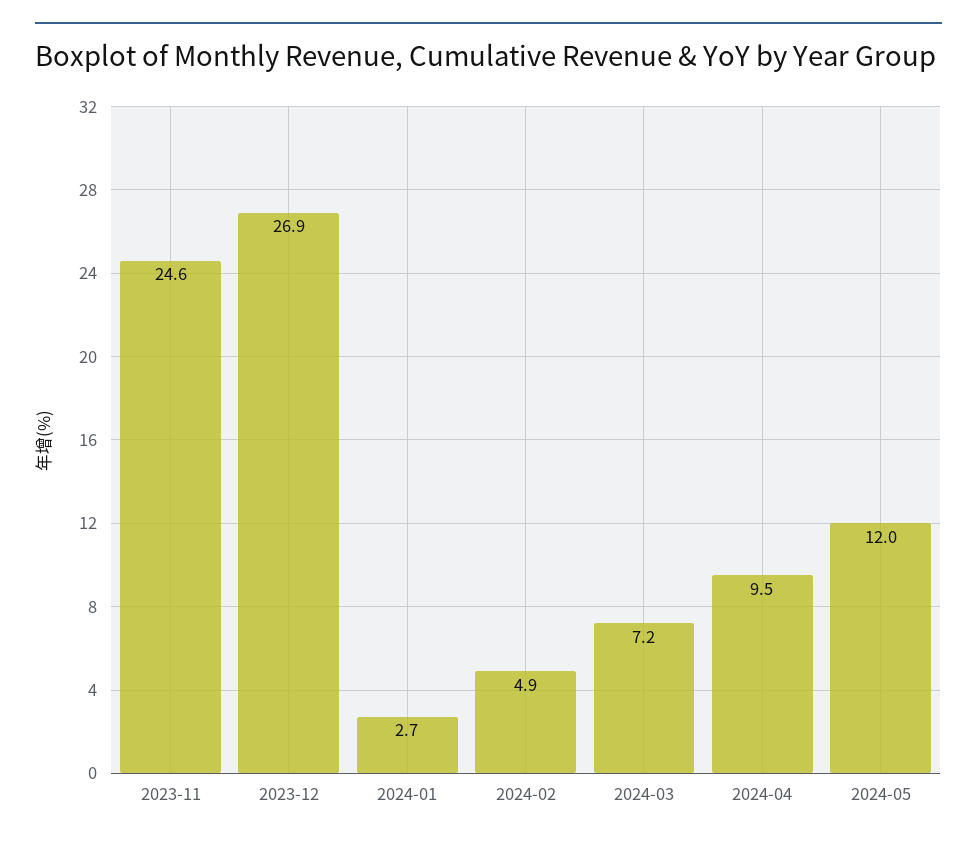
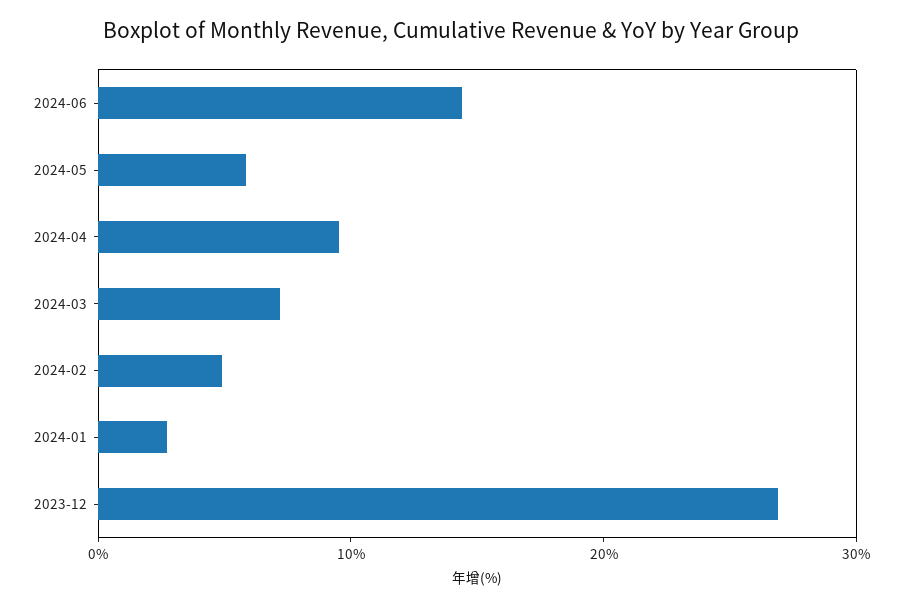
2023-11: 24.6 -> none
2024-05: 12 -> 6
2024-06: none -> 14

